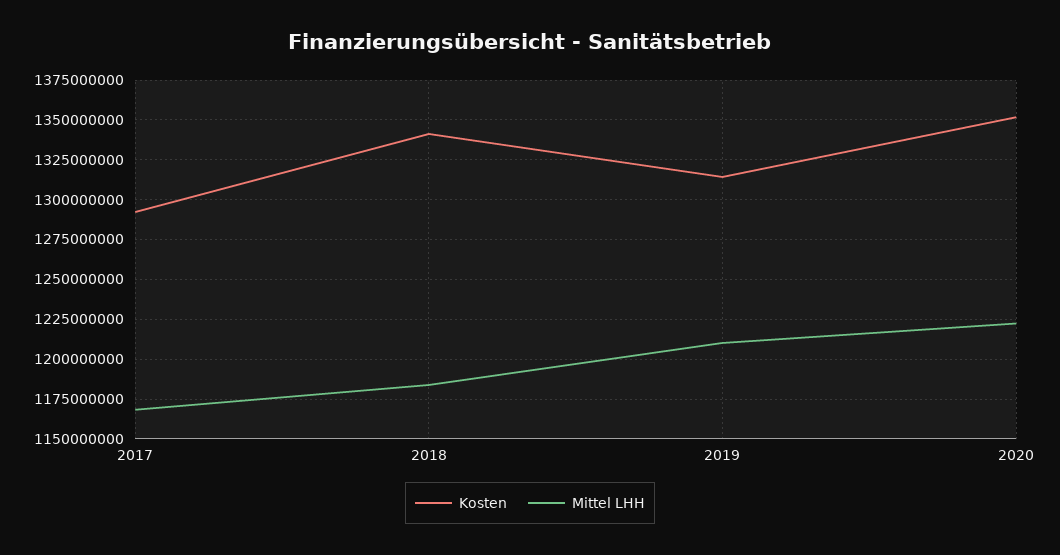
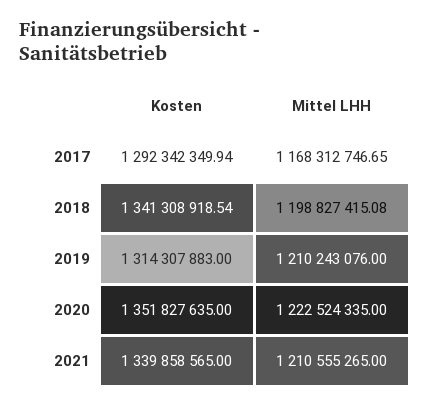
Mittel LHH, 2018: 1185000000 -> 1198827415.08
Kosten, 2021: none -> 1339858565
Mittel LHH, 2021: none -> 1210555265

